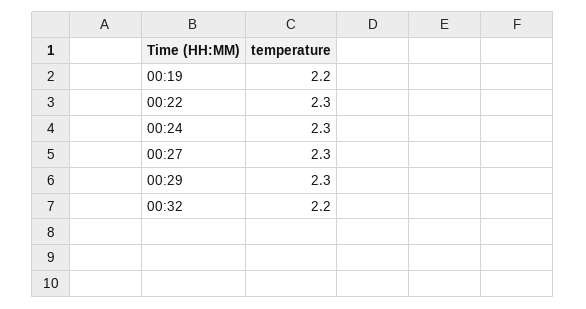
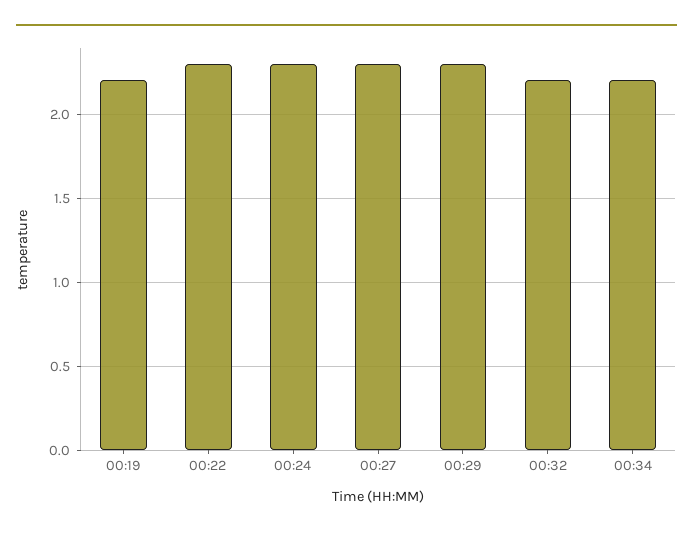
00:34: none -> 2.2

